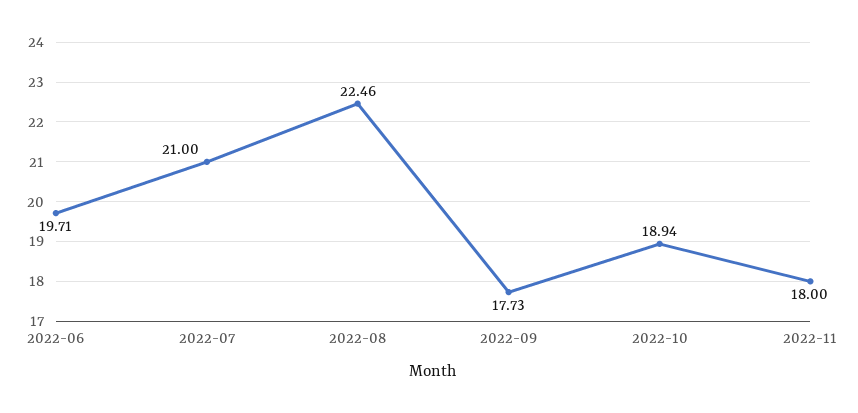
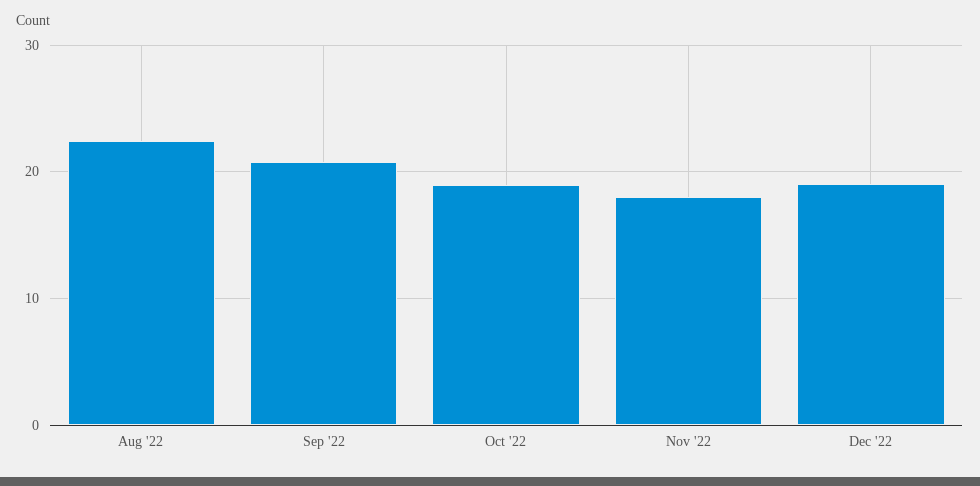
2022-06: 19.71 -> none
2022-07: 21 -> none
2022-09: 17.73 -> 21
Dec '22: none -> 19

